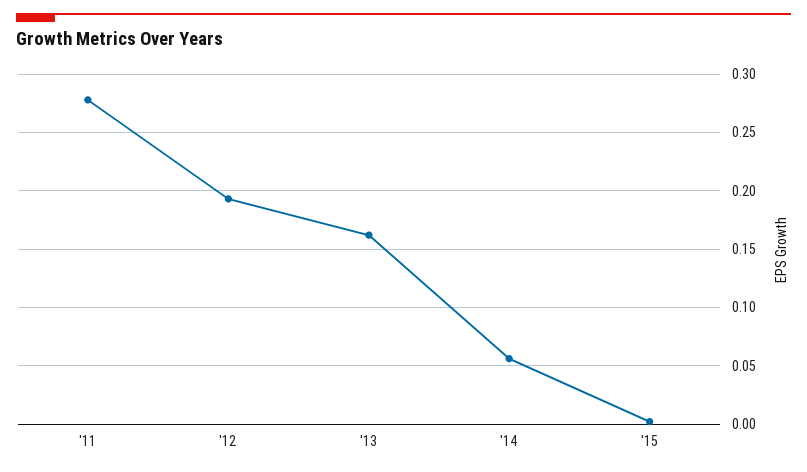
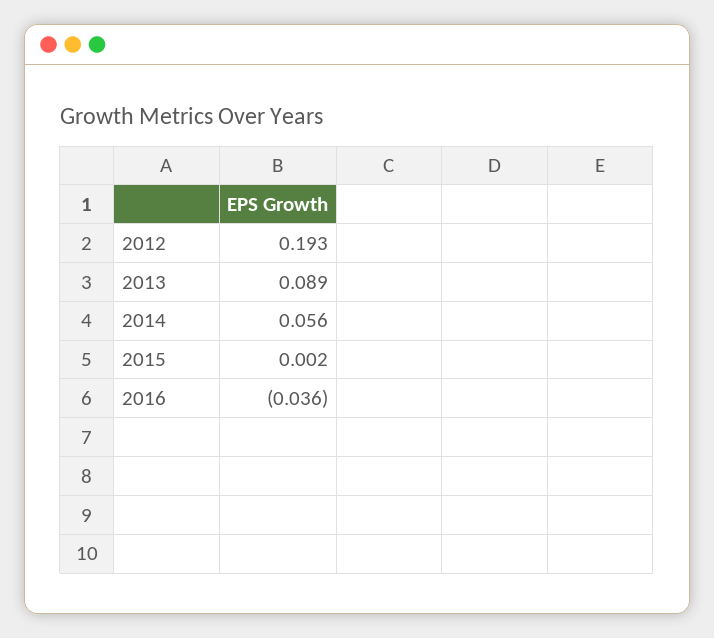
'11: 0.28 -> none
'13: 0.16 -> 0.089
2016: none -> -0.036

